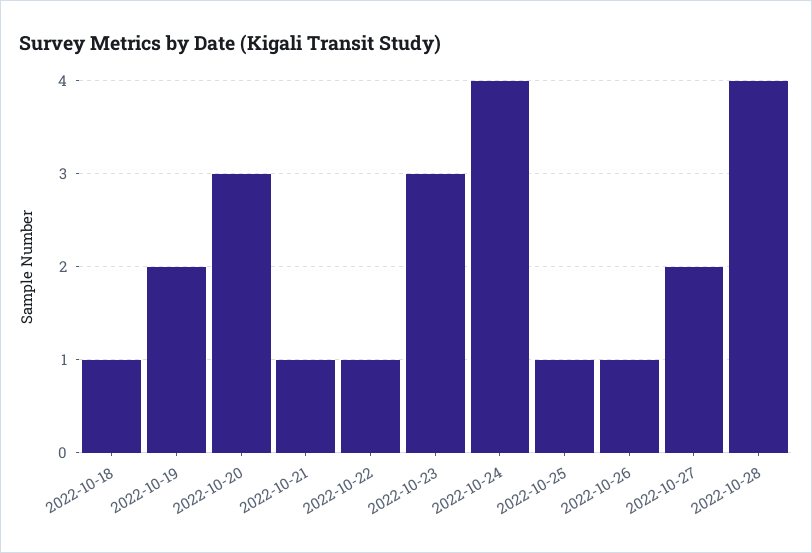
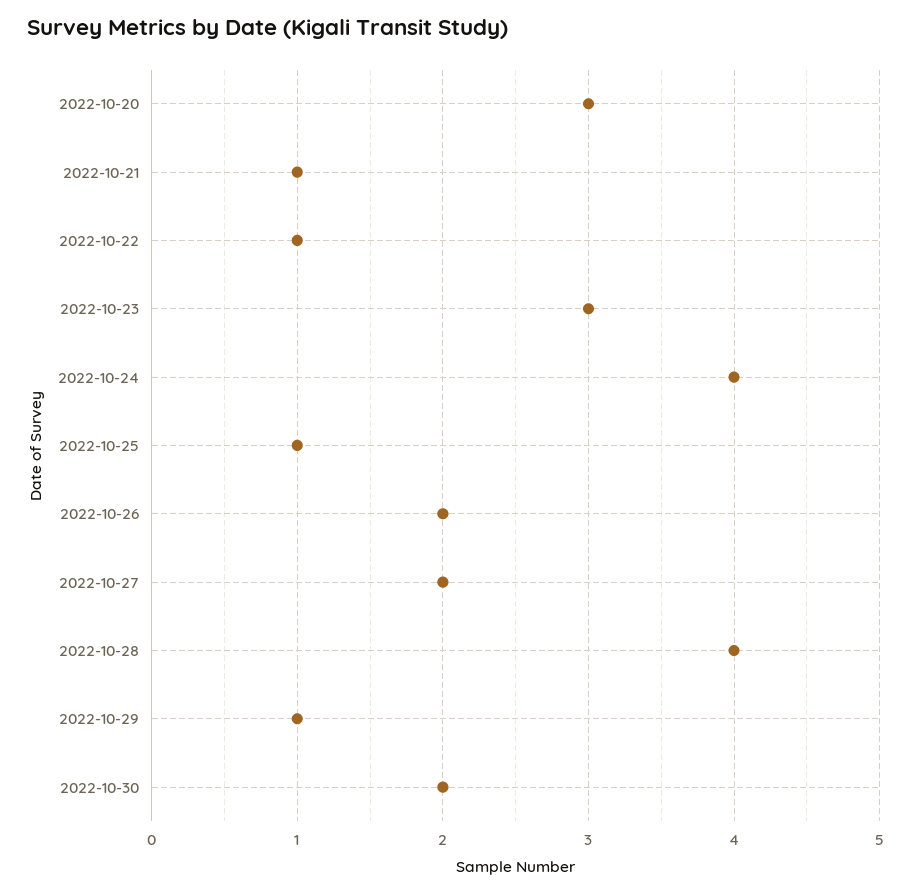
2022-10-18: 1 -> none
2022-10-19: 2 -> none
2022-10-26: 1 -> 2
2022-10-29: none -> 1
2022-10-30: none -> 2

